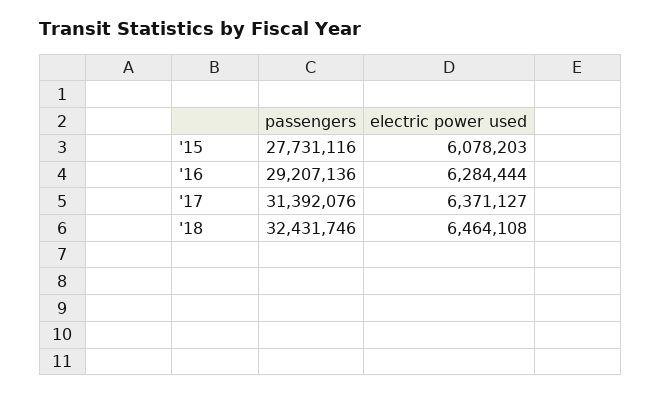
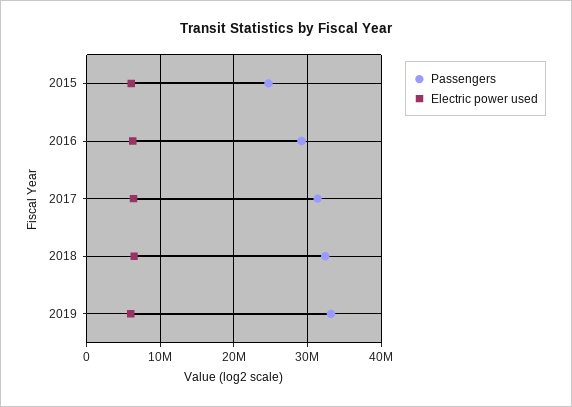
passengers, '15: 27731116 -> 25000000
passengers, 2019: none -> 33000000
electric power used, 2019: none -> 6000000

